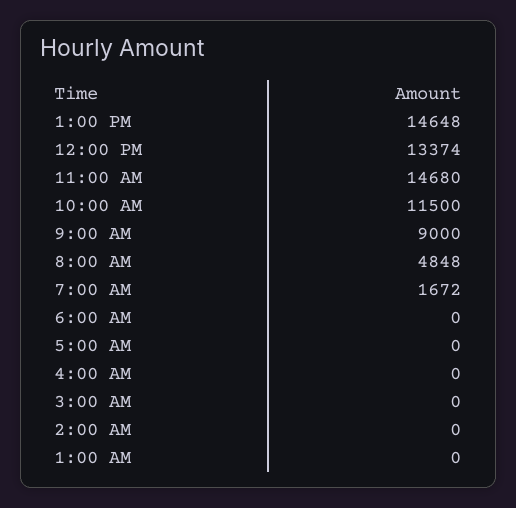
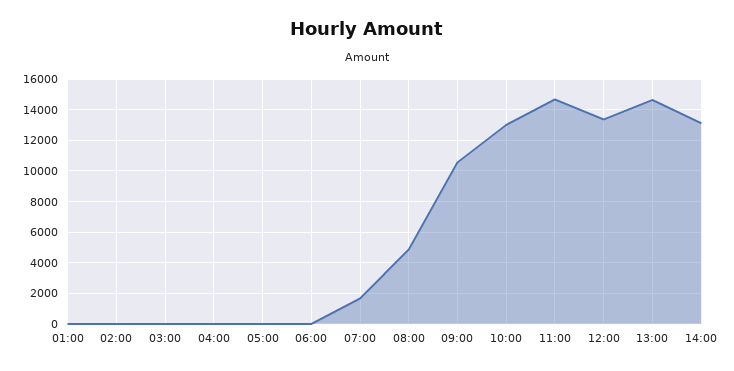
10:00 AM: 11500 -> 13000
9:00 AM: 9000 -> 10500
14:00: none -> 13000

